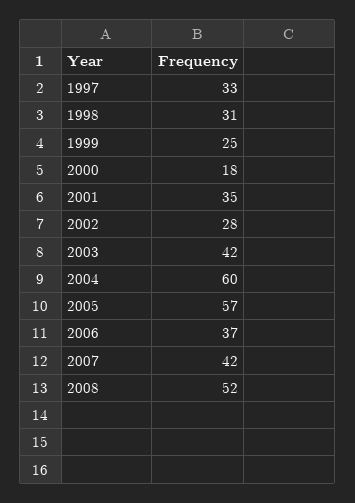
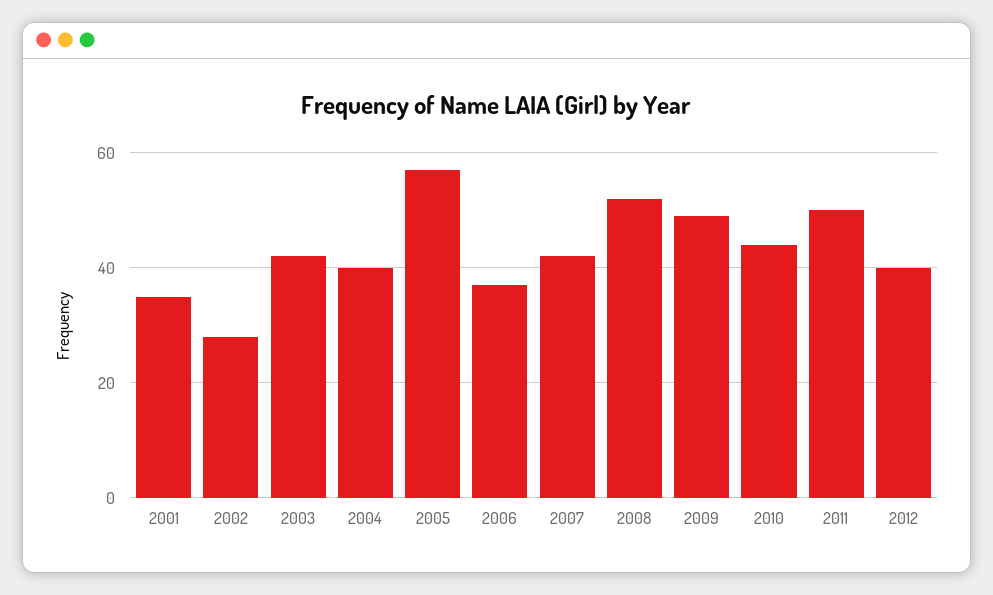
1997: 33 -> none
1998: 31 -> none
1999: 25 -> none
2000: 18 -> none
2004: 60 -> 40
2009: none -> 50
2010: none -> 45
2011: none -> 50
2012: none -> 40

